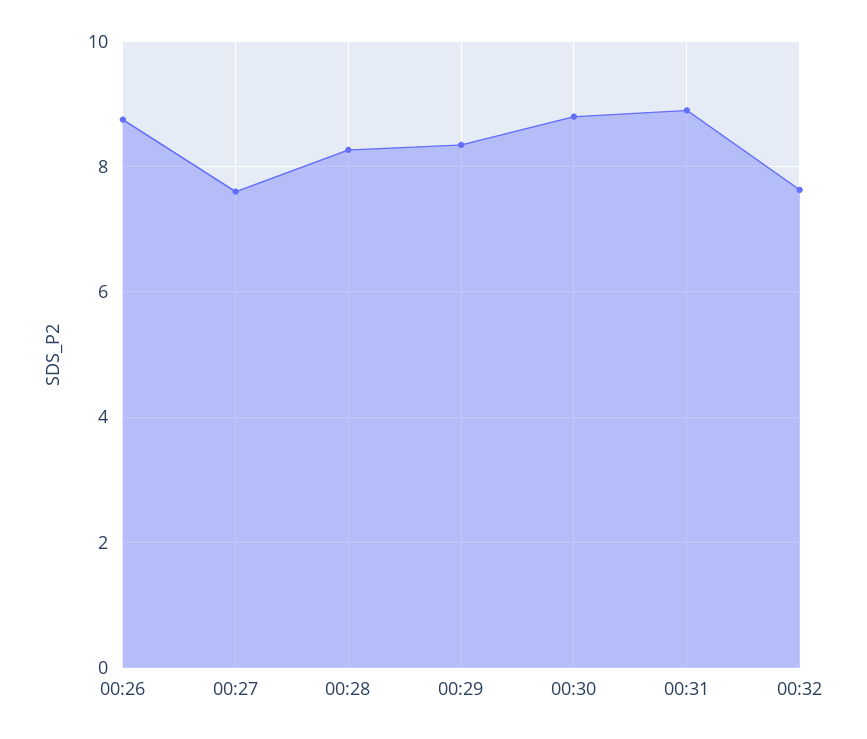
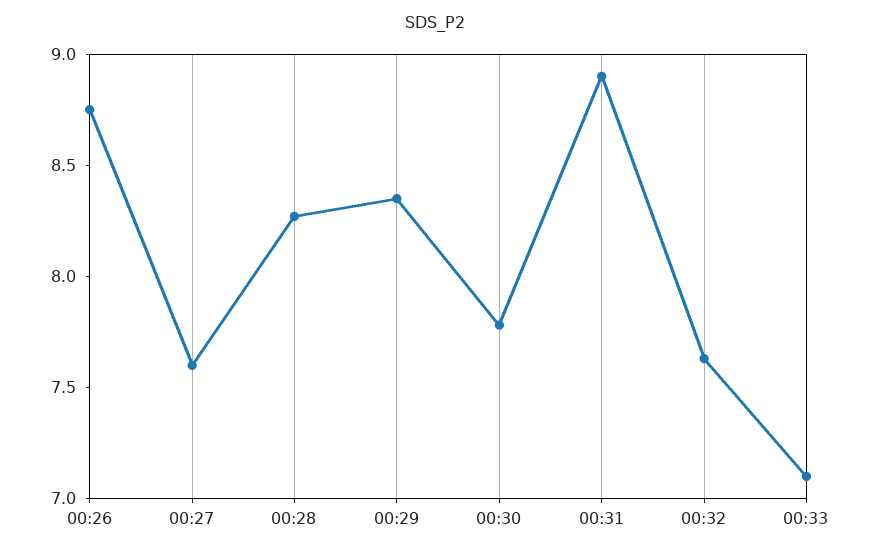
00:30: 8.8 -> 7.8
00:33: none -> 7.1

